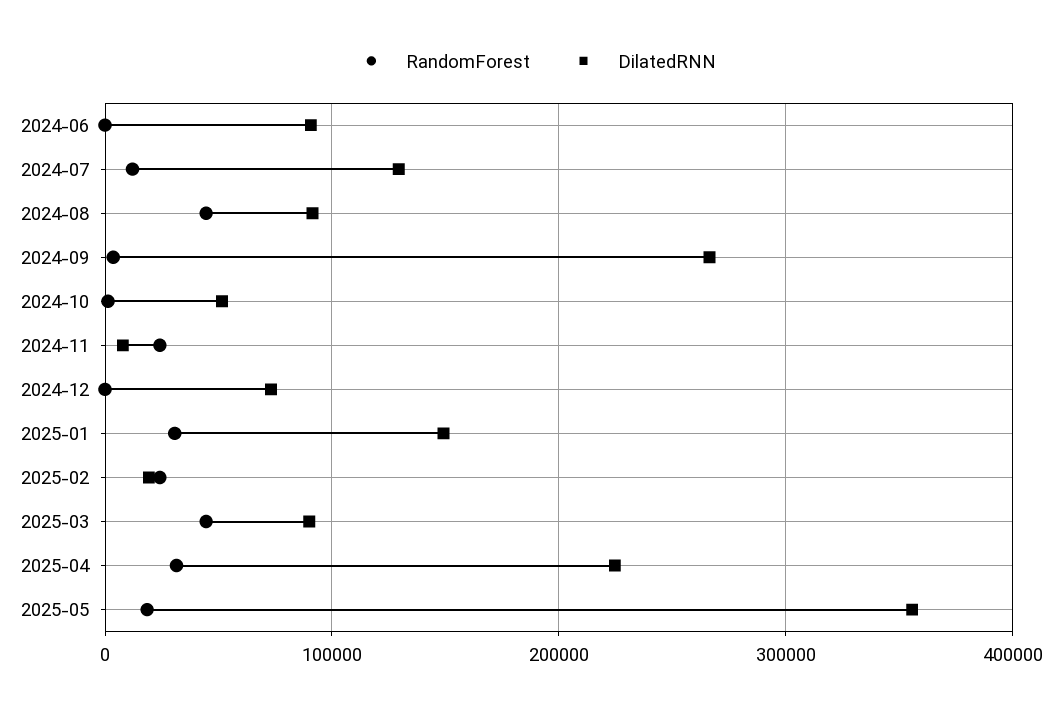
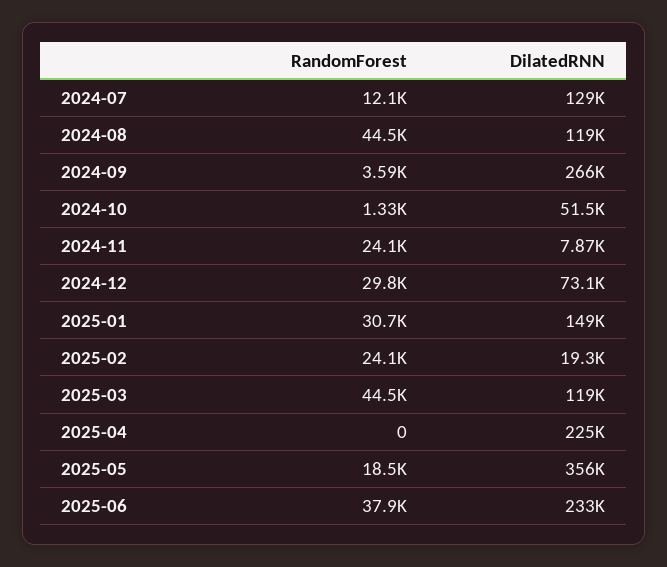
RandomForest, 2024-06: 0 -> none
DilatedRNN, 2024-06: 90000 -> none
DilatedRNN, 2024-08: 90000 -> 119000
RandomForest, 2024-12: 0 -> 29800
DilatedRNN, 2025-03: 90000 -> 119000
RandomForest, 2025-04: 30000 -> 0
RandomForest, 2025-06: none -> 37900
DilatedRNN, 2025-06: none -> 233000

